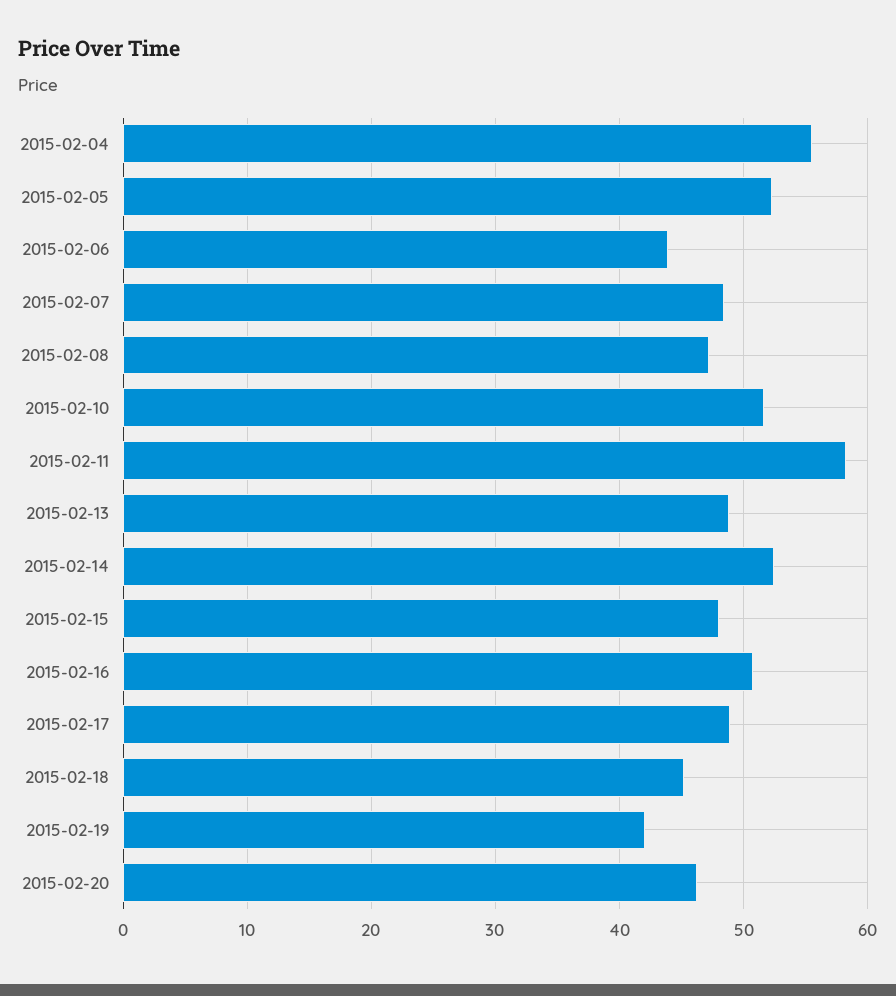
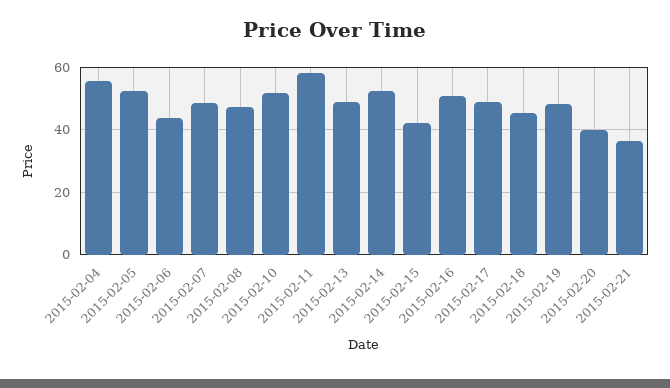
2015-02-15: 48 -> 42
2015-02-19: 42 -> 48
2015-02-20: 46 -> 40
2015-02-21: none -> 36

